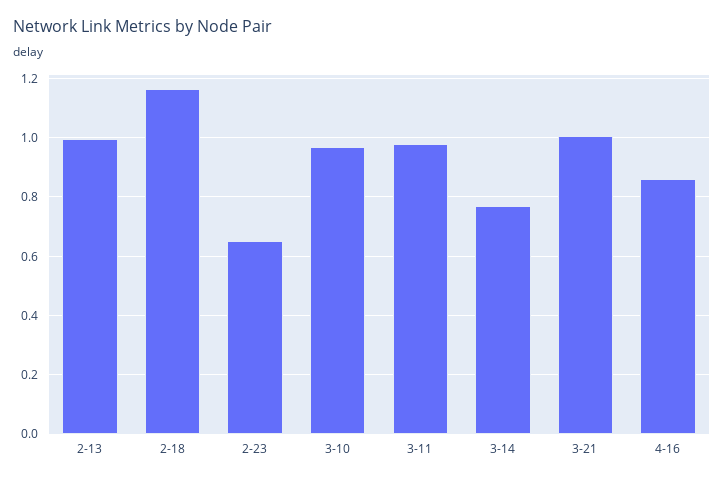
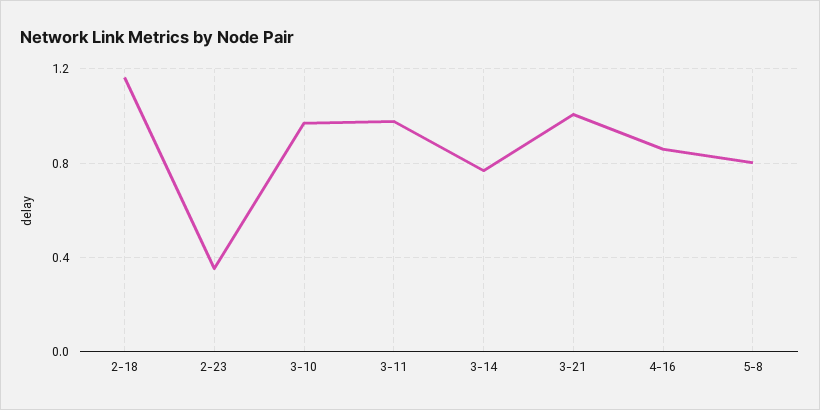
2-13: 1 -> none
2-23: 0.65 -> 0.35
5-8: none -> 0.8

